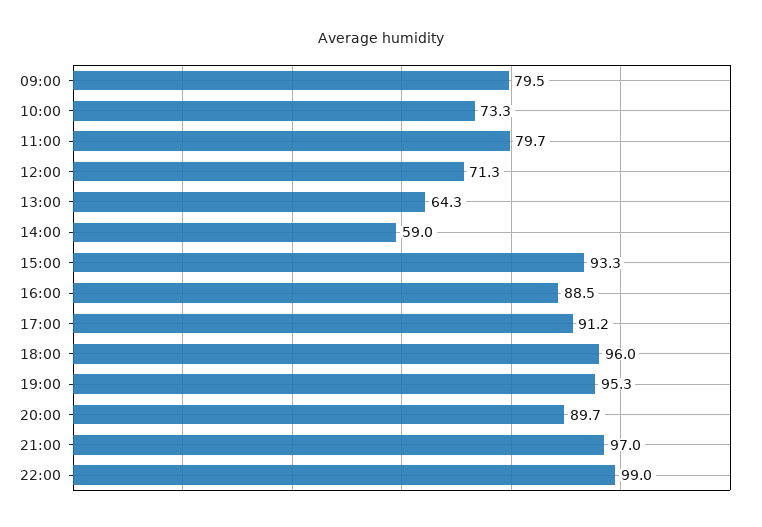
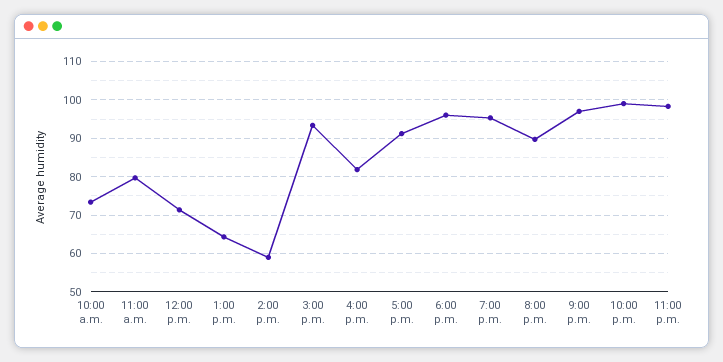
09:00: 79.5 -> none
16:00: 88.5 -> 82
11:00 p.m.: none -> 98

